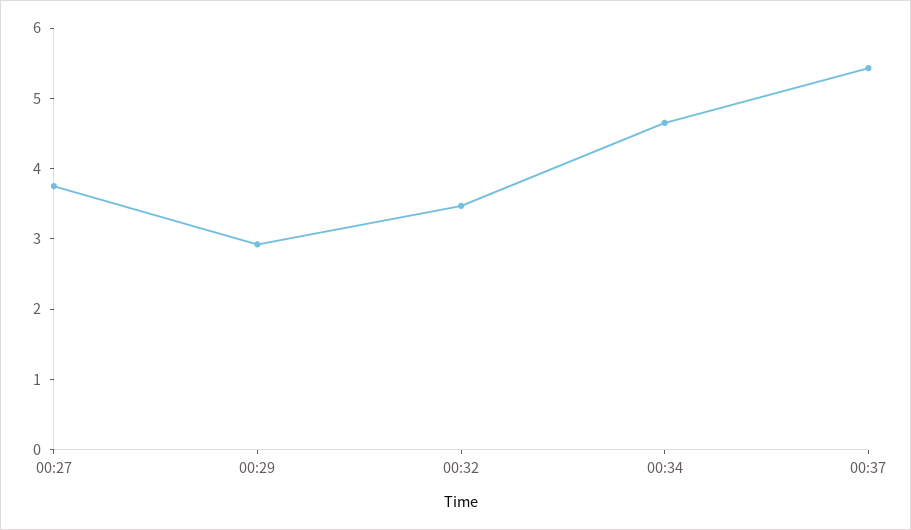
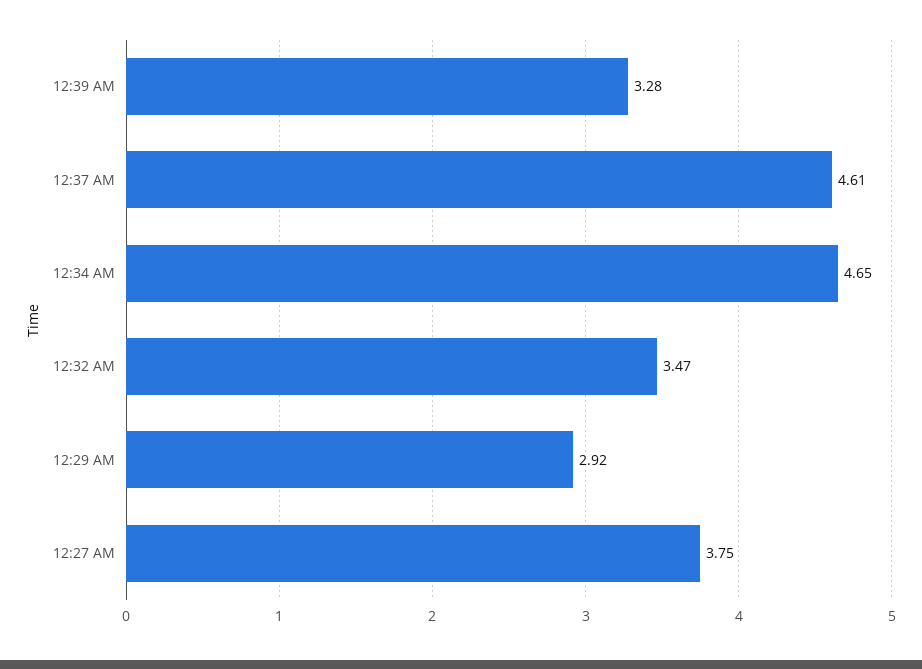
00:37: 5.4 -> 4.61
12:39 AM: none -> 3.28

